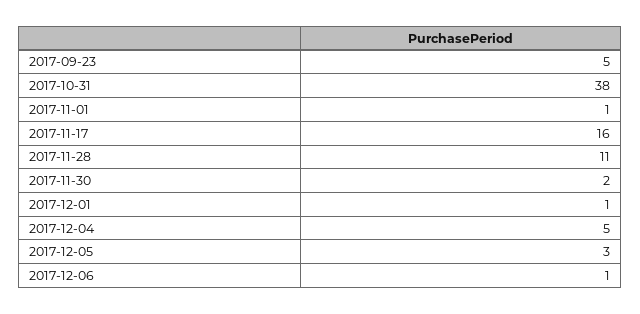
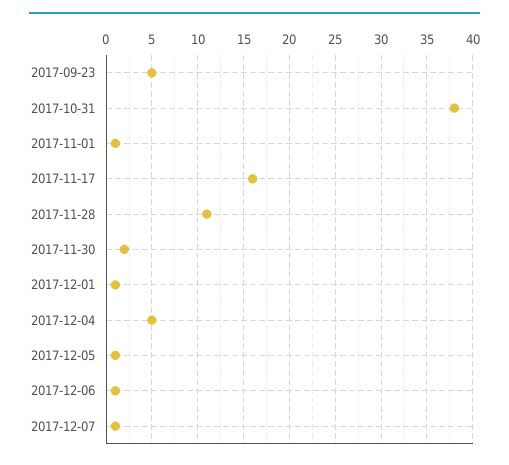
2017-12-05: 3 -> 1
2017-12-07: none -> 1

